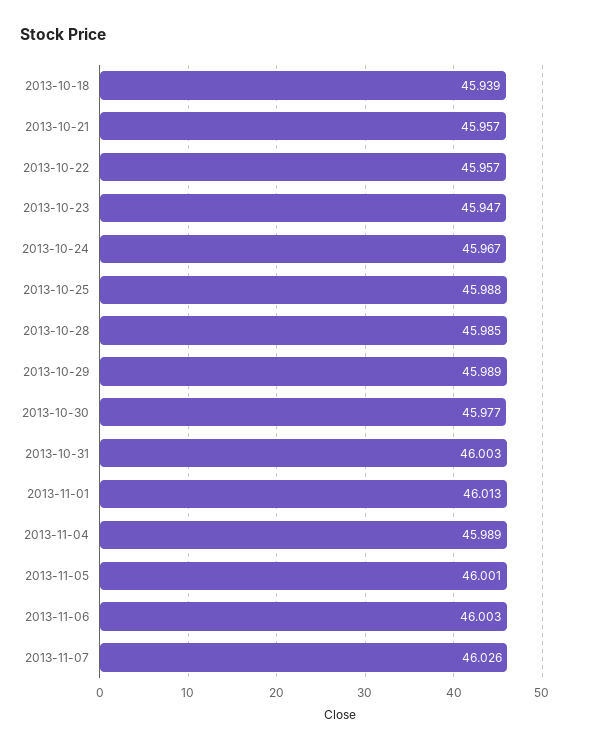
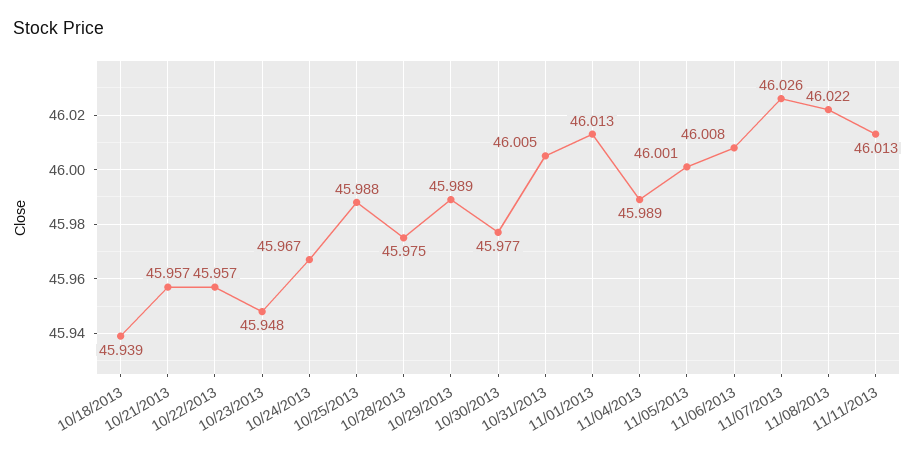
2013-10-23: 45.947 -> 45.948
2013-10-28: 45.985 -> 45.975
2013-10-31: 46.003 -> 46.005
2013-11-06: 46.003 -> 46.008
11/08/2013: none -> 46.022
11/11/2013: none -> 46.013

